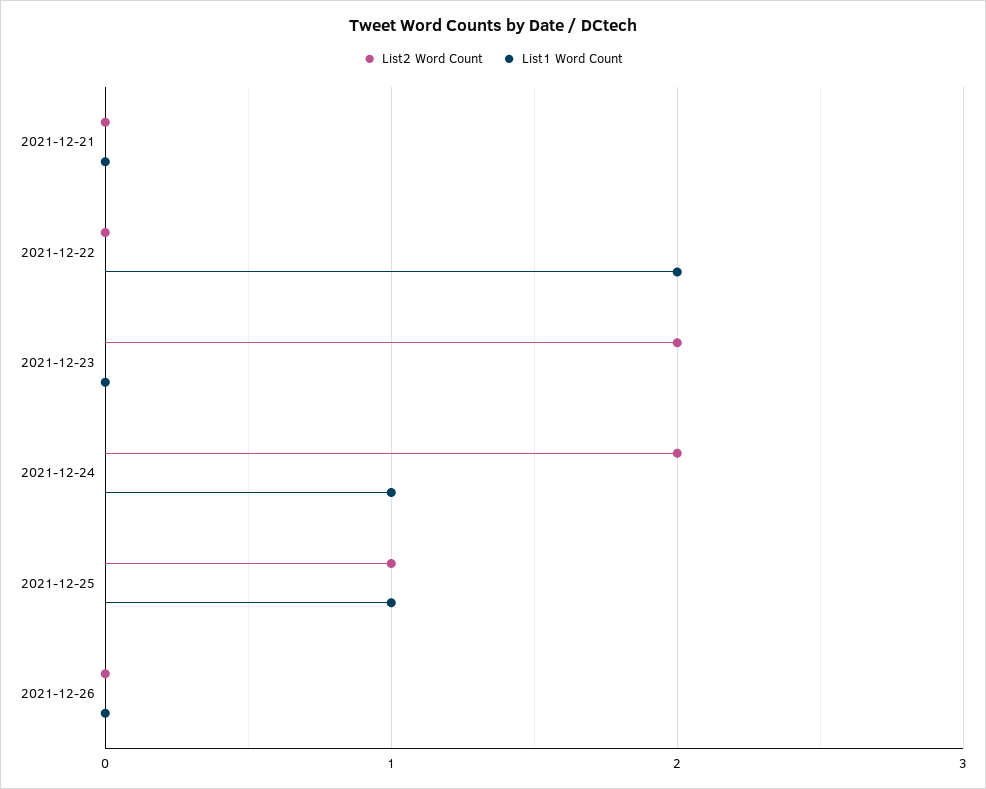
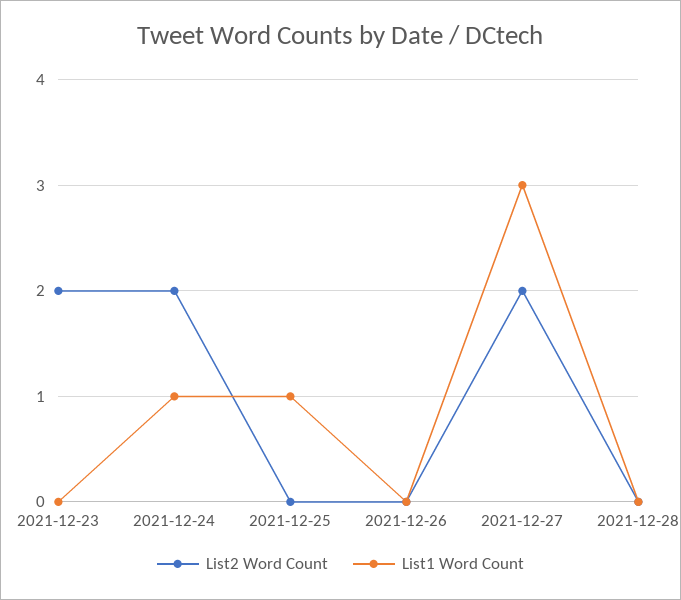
List2 Word Count, 2021-12-21: 0 -> none
List1 Word Count, 2021-12-21: 0 -> none
List2 Word Count, 2021-12-22: 0 -> none
List1 Word Count, 2021-12-22: 2 -> none
List2 Word Count, 2021-12-25: 1 -> 0
List2 Word Count, 2021-12-27: none -> 2
List1 Word Count, 2021-12-27: none -> 3
List2 Word Count, 2021-12-28: none -> 0
List1 Word Count, 2021-12-28: none -> 0

